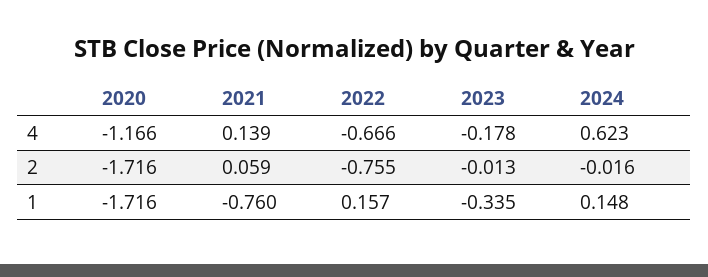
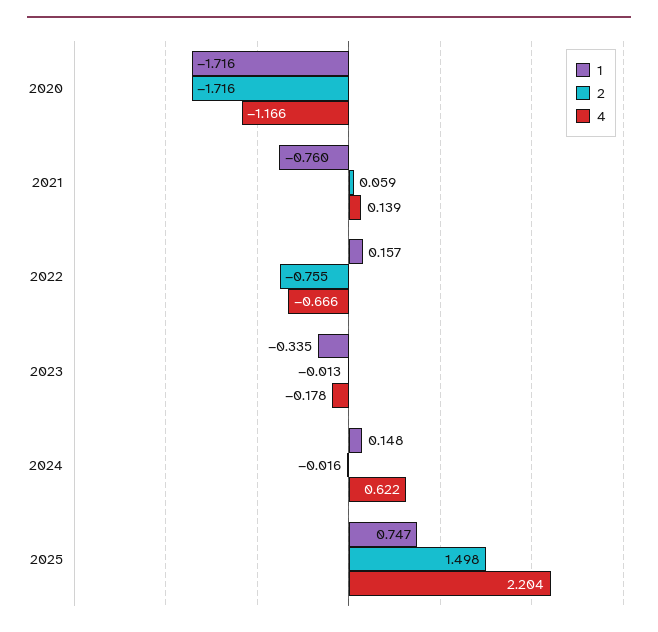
4, 2024: 0.623 -> 0.622
1, 2025: none -> 0.747
2, 2025: none -> 1.498
4, 2025: none -> 2.204

